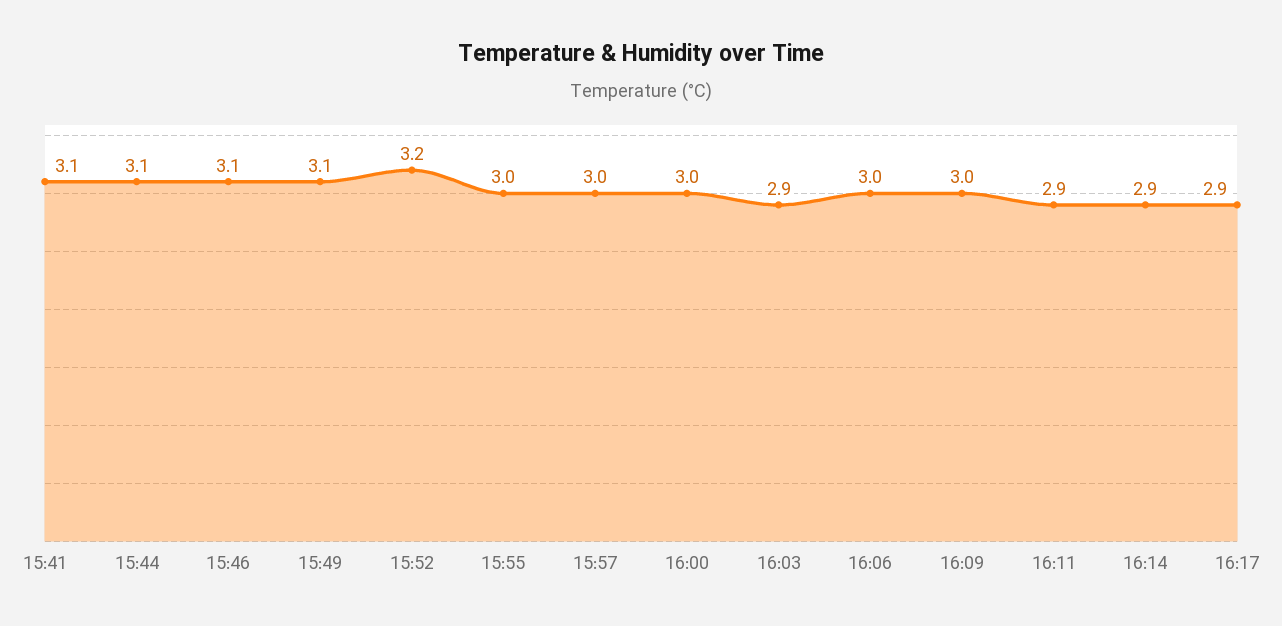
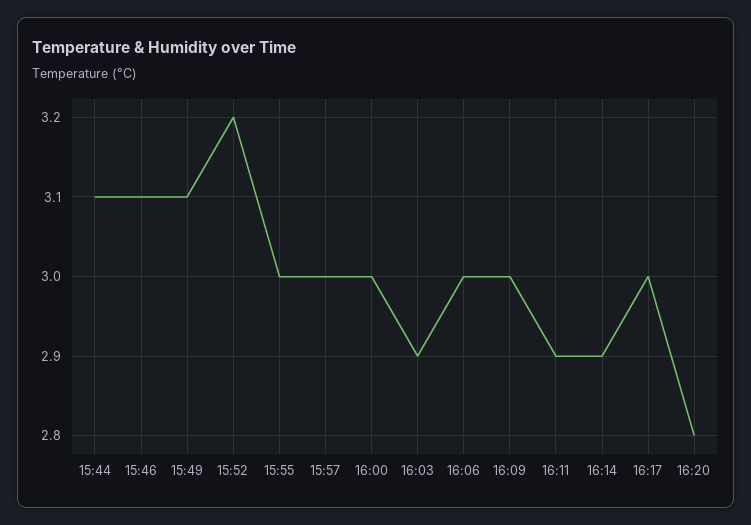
15:41: 3.1 -> none
16:17: 2.9 -> 3
16:20: none -> 2.8

